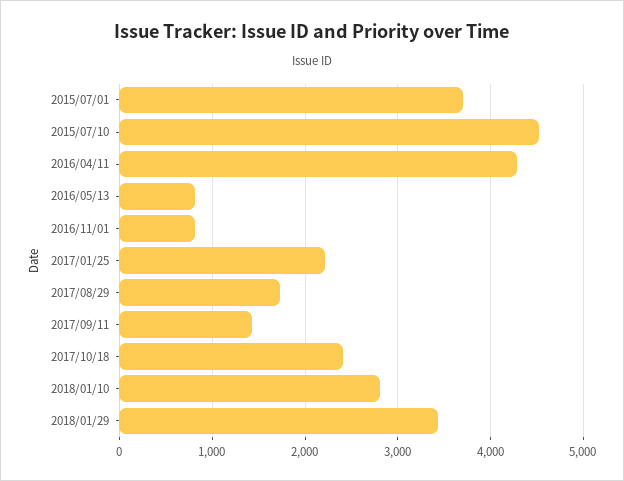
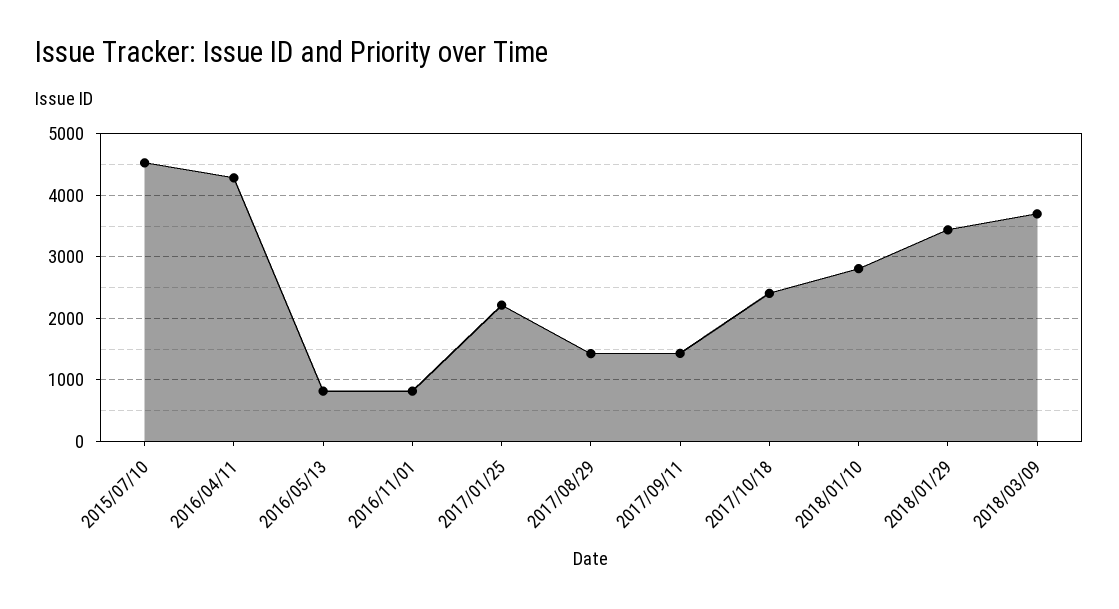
2015/07/01: 3700 -> none
2017/08/29: 1700 -> 1400
2018/03/09: none -> 3700

